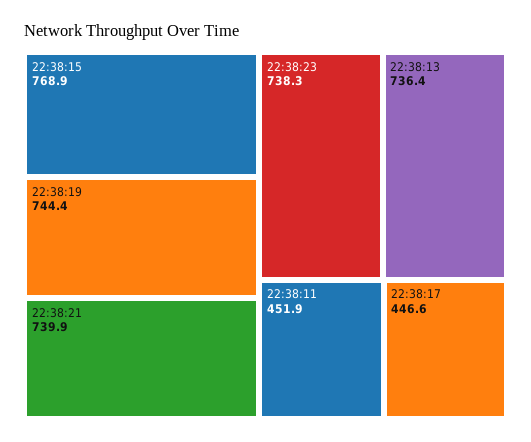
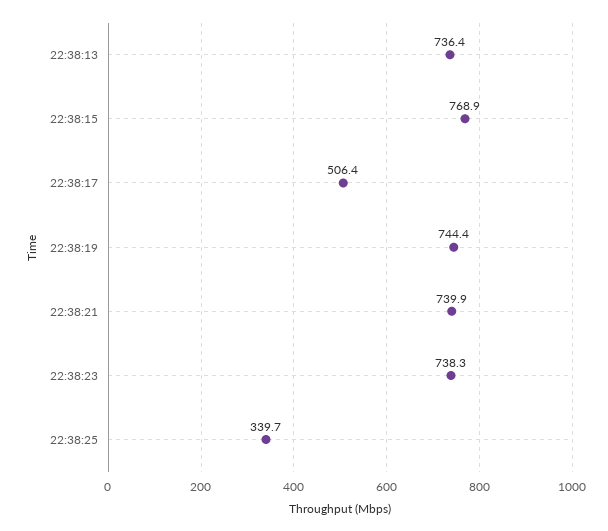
22:38:11: 451.9 -> none
22:38:17: 446.6 -> 506.4
22:38:25: none -> 339.7

